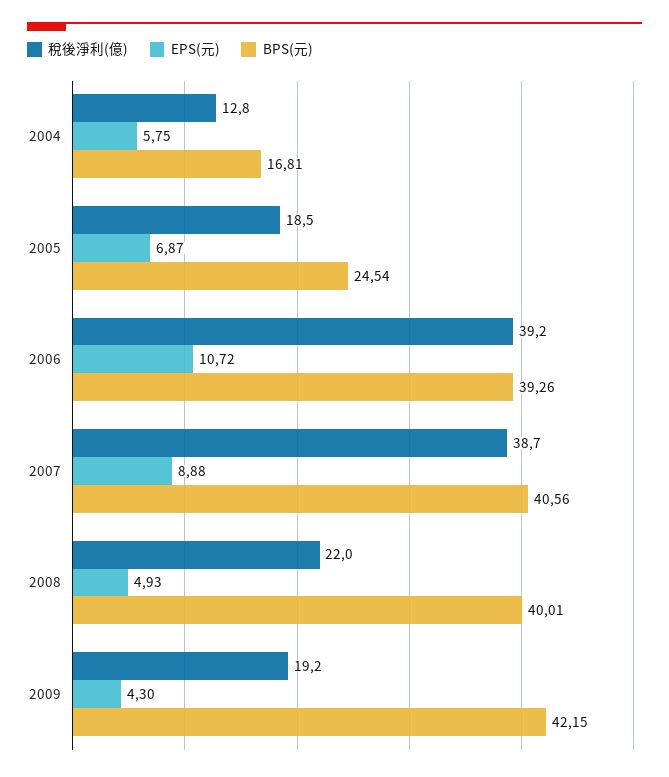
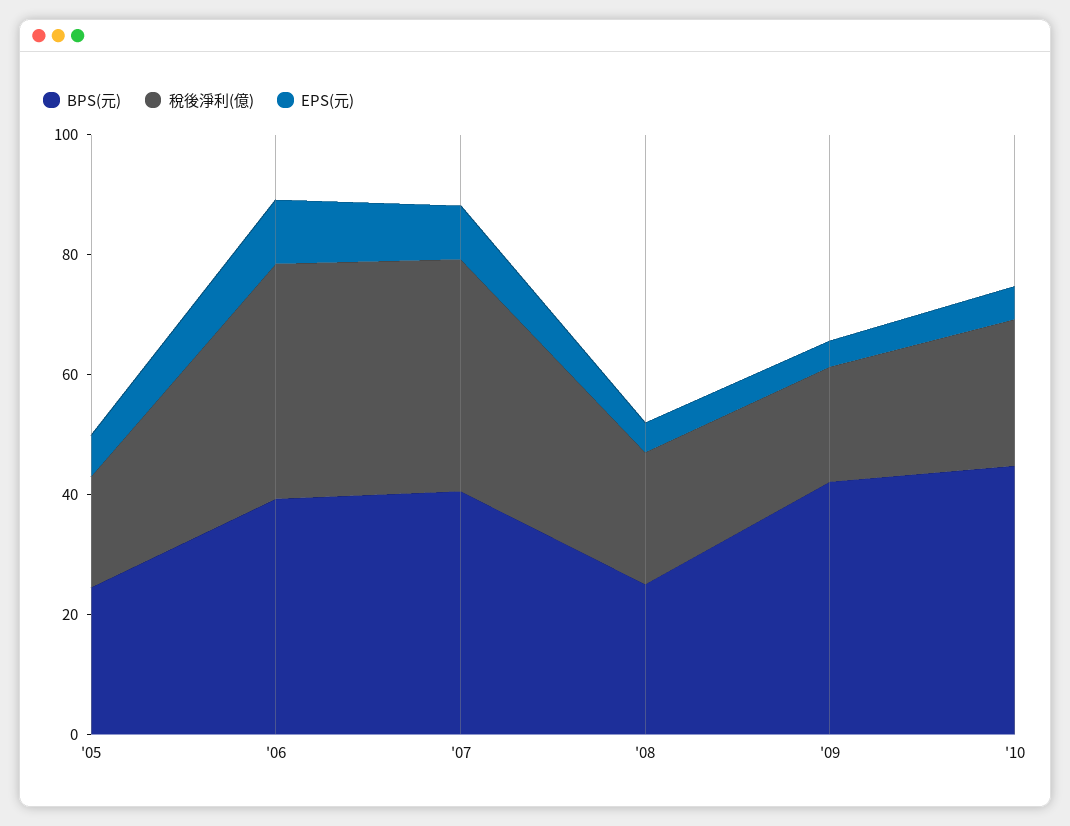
稅後淨利(億), 2004: 12.8 -> none
EPS(元), 2004: 5.75 -> none
BPS(元), 2004: 16.81 -> none
BPS(元), 2008: 40.01 -> 25
BPS(元), '10: none -> 45
稅後淨利(億), '10: none -> 25
EPS(元), '10: none -> 5

